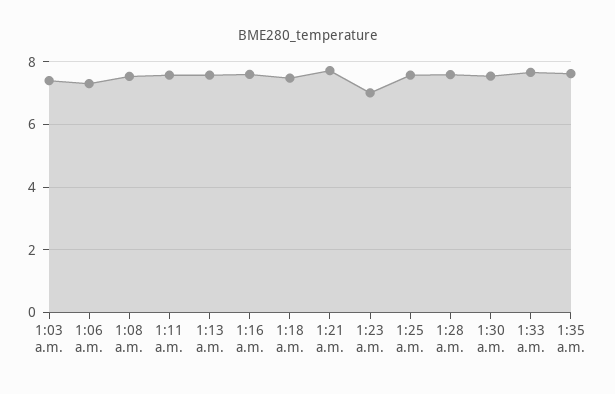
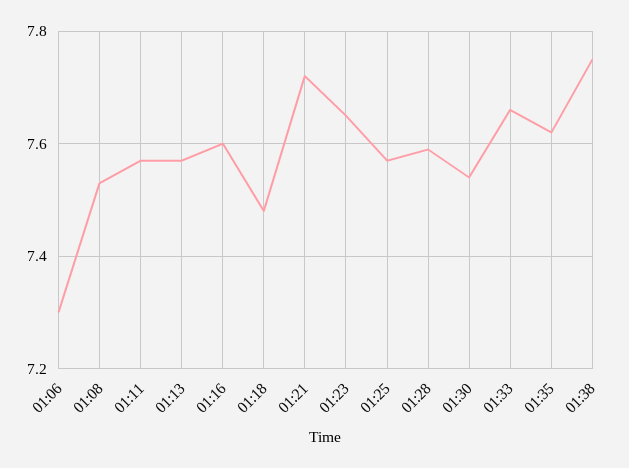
1:03 a.m.: 7.4 -> none
1:23 a.m.: 7 -> 7.65
01:38: none -> 7.75

